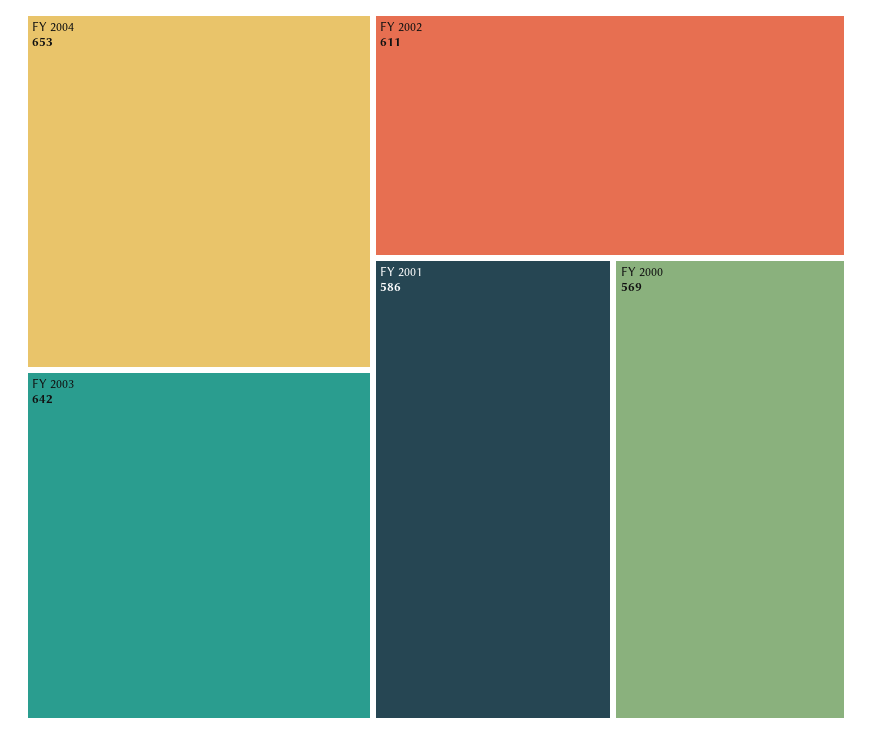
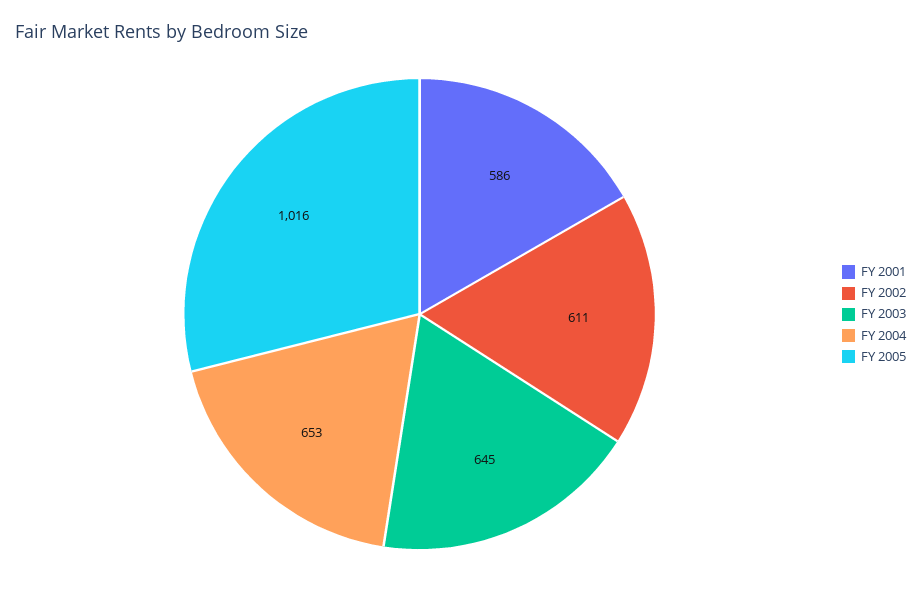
FY 2003: 642 -> 645
FY 2000: 569 -> none
FY 2005: none -> 1016

